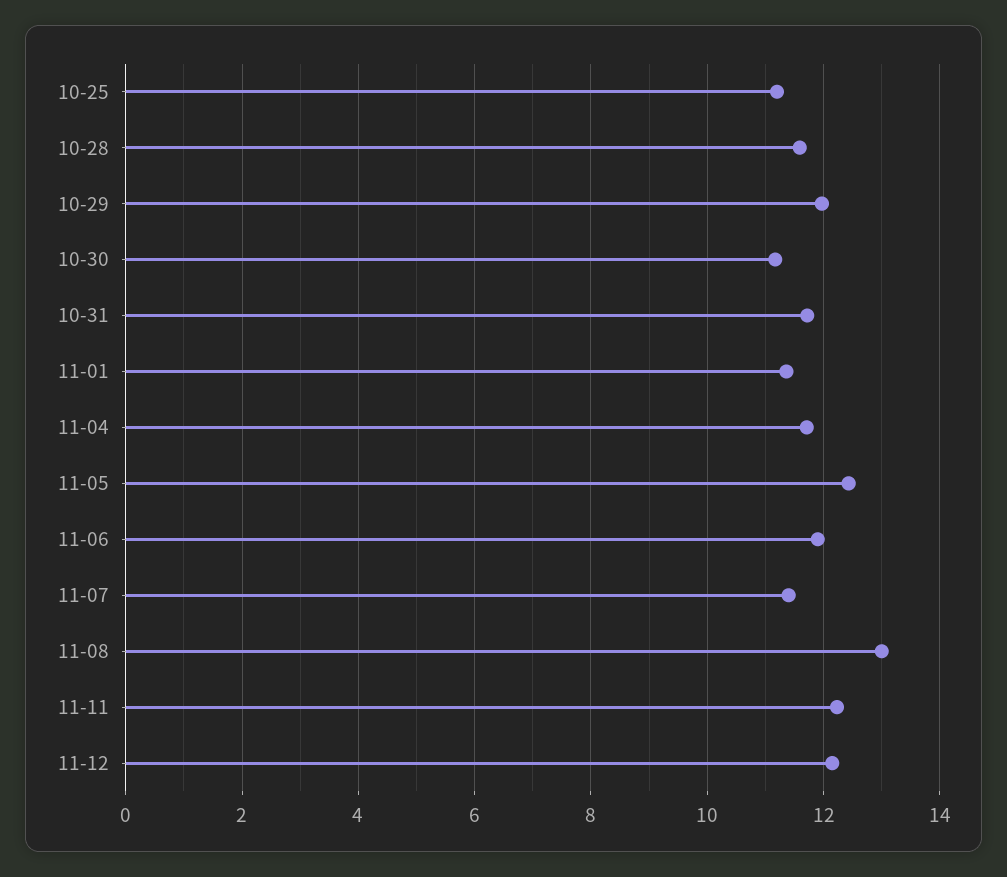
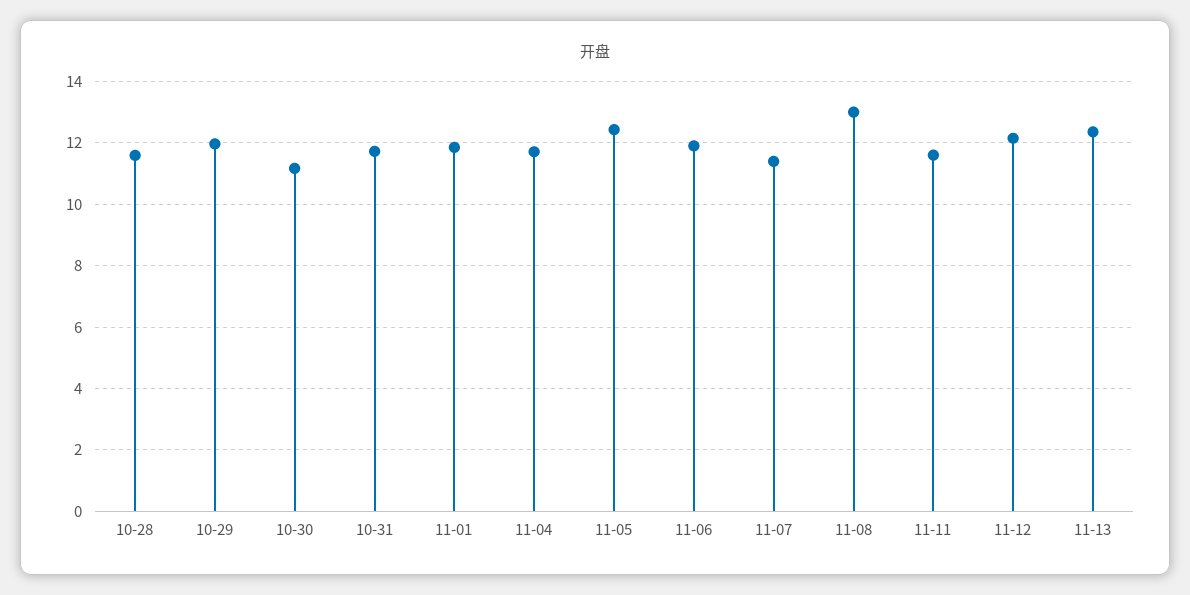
10-25: 11.2 -> none
11-01: 11.4 -> 11.8
11-11: 12.2 -> 11.6
11-13: none -> 12.4

